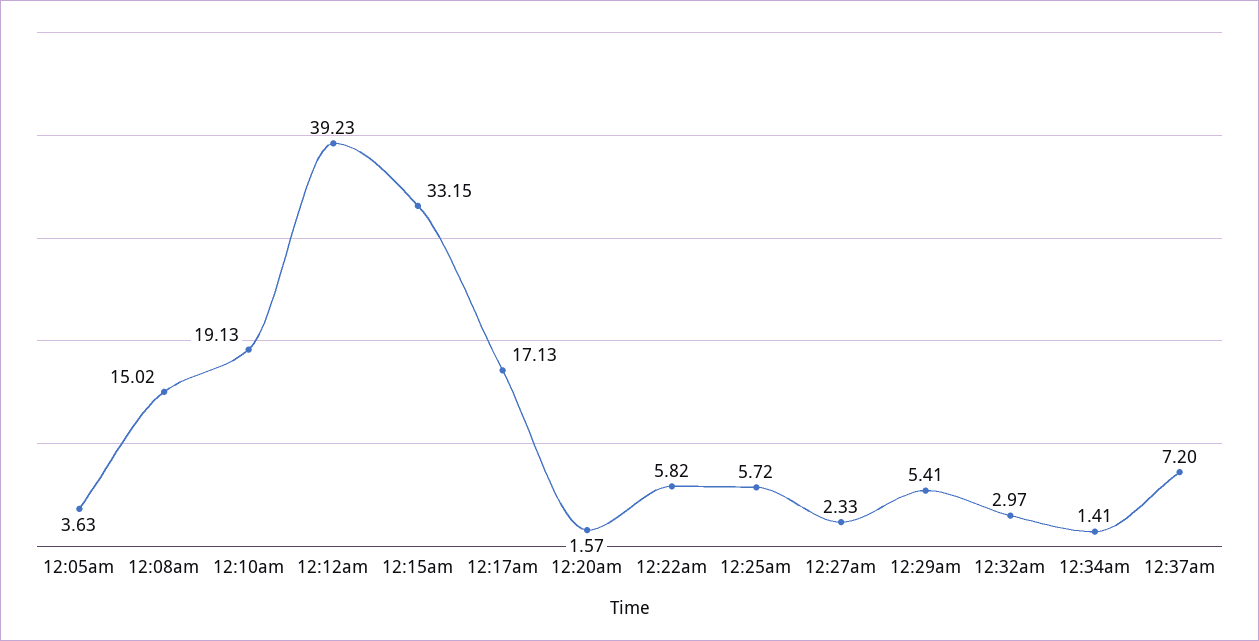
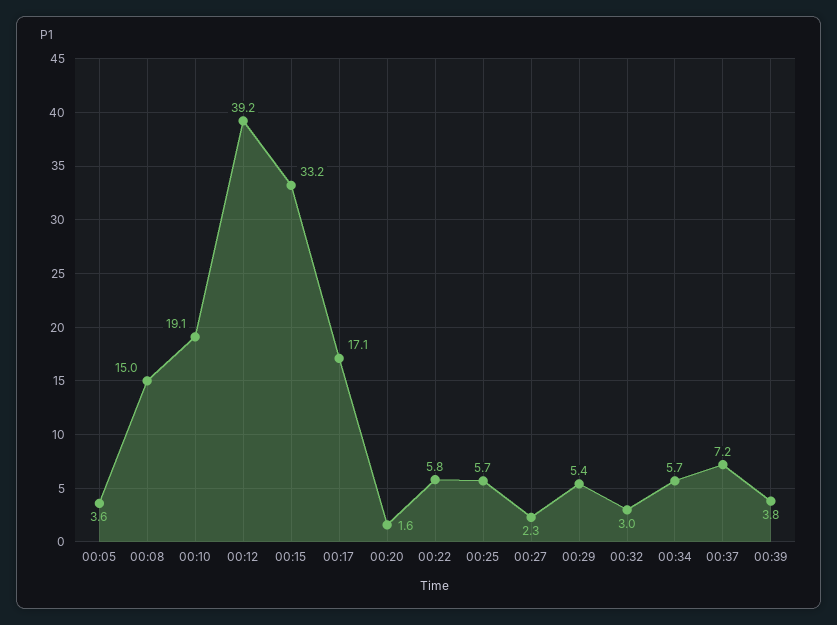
12:34am: 1.41 -> 5.7
00:39: none -> 3.8

